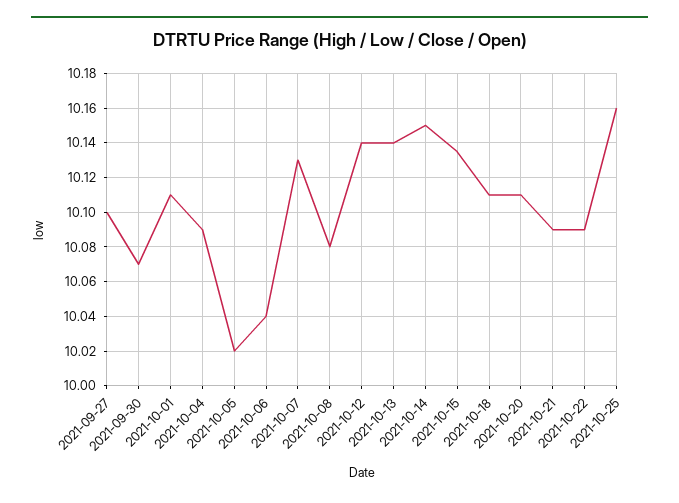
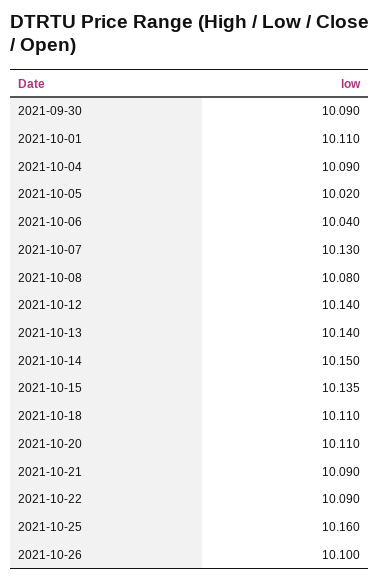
2021-09-27: 10.1 -> none
2021-09-30: 10.07 -> 10.09
2021-10-26: none -> 10.1

